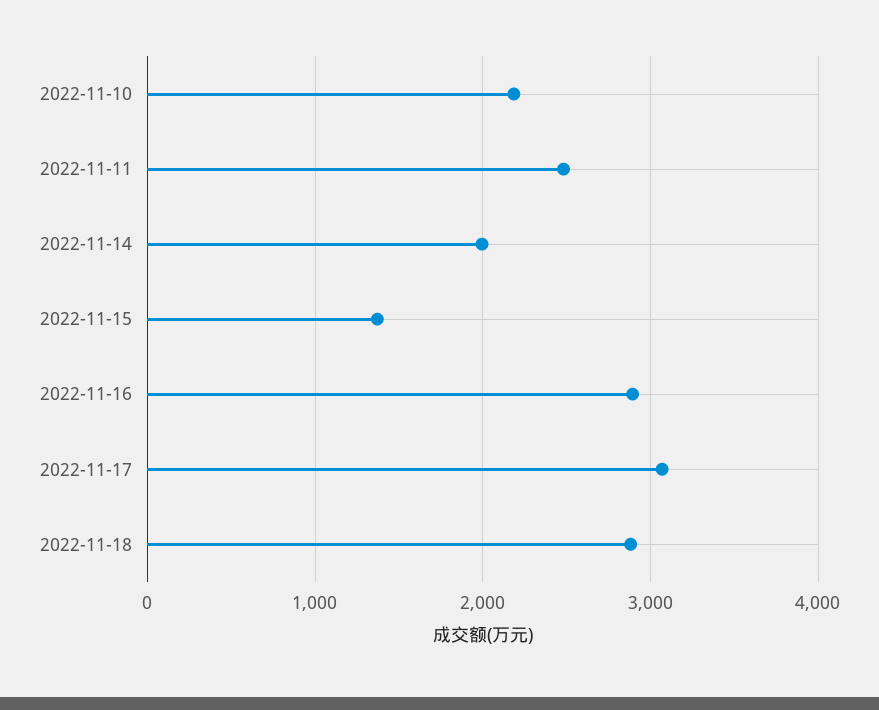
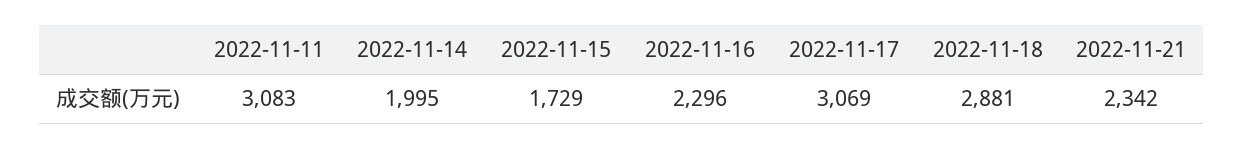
2022-11-10: 2200 -> none
2022-11-11: 2500 -> 3083
2022-11-15: 1400 -> 1729
2022-11-16: 2900 -> 2296
2022-11-21: none -> 2342

